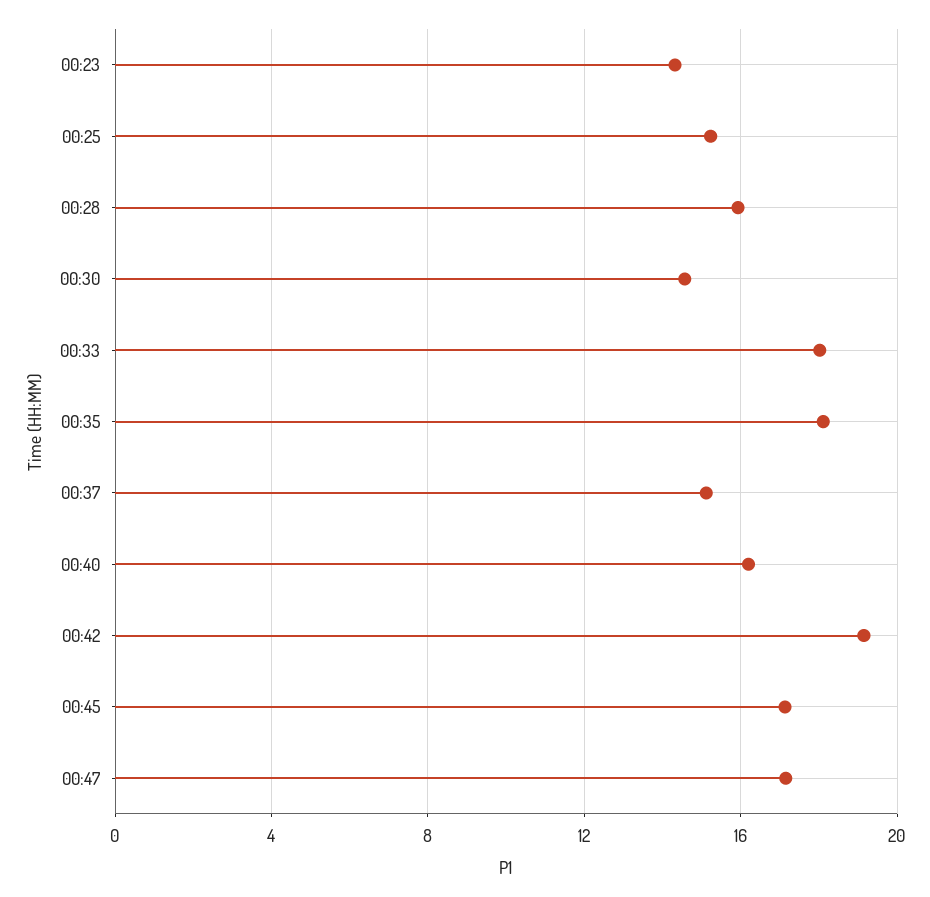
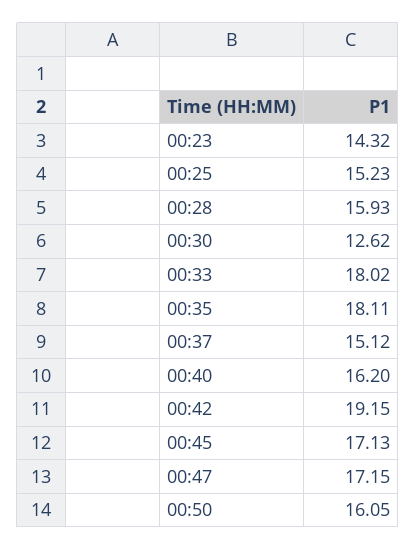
00:30: 14.5 -> 12.62
00:50: none -> 16.05

